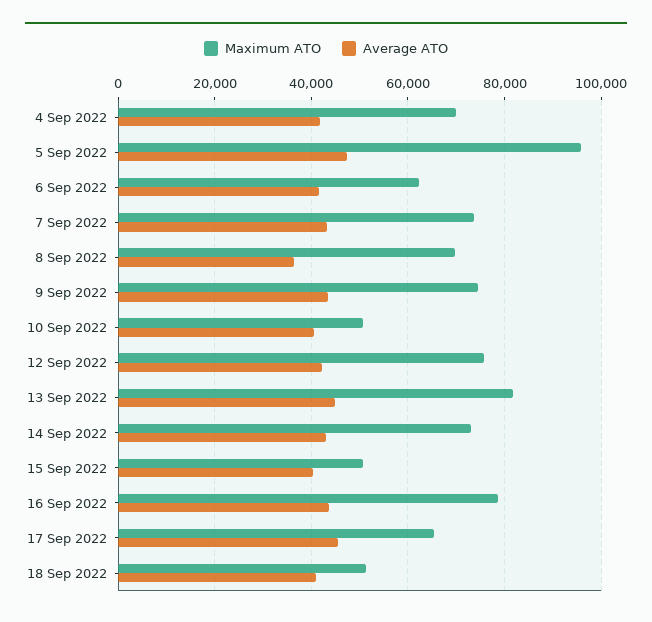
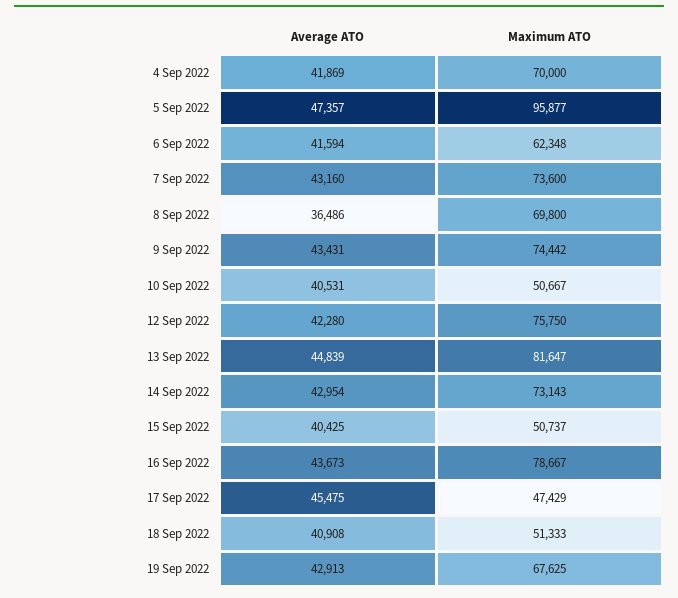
Maximum ATO, 17 Sep 2022: 66000 -> 47429
Average ATO, 19 Sep 2022: none -> 42913
Maximum ATO, 19 Sep 2022: none -> 67625

